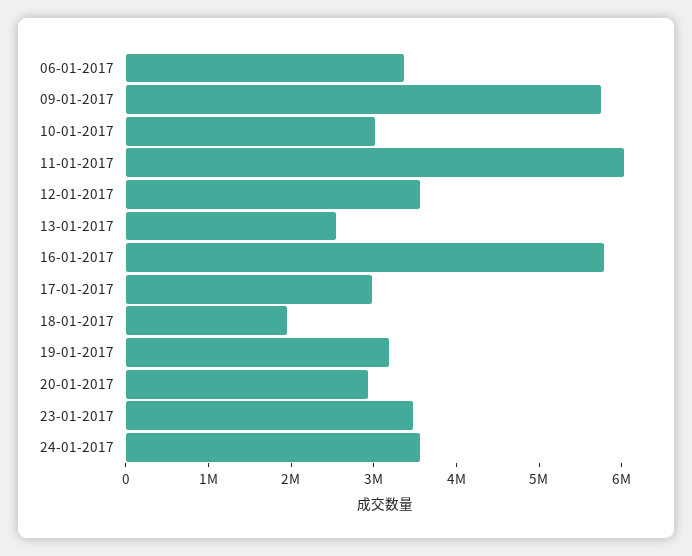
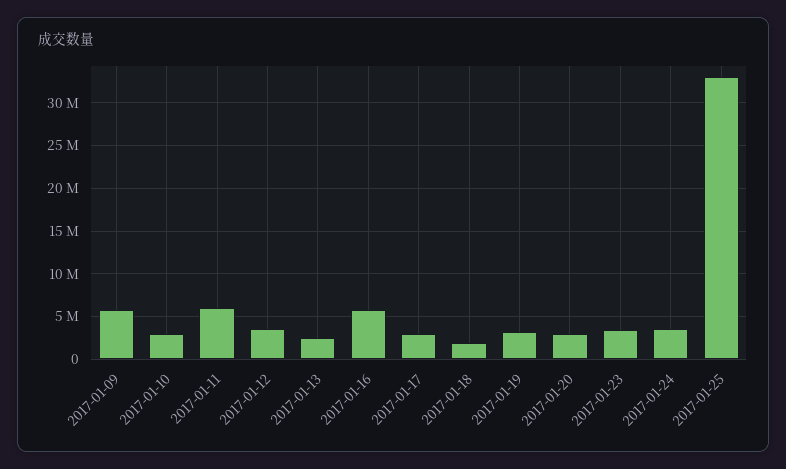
06-01-2017: 3400000 -> none
2017-01-25: none -> 33000000

